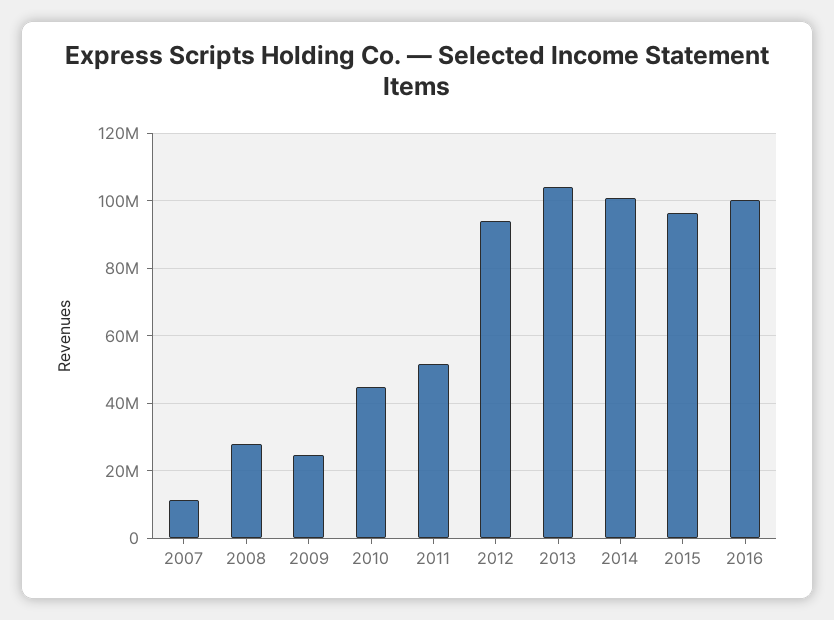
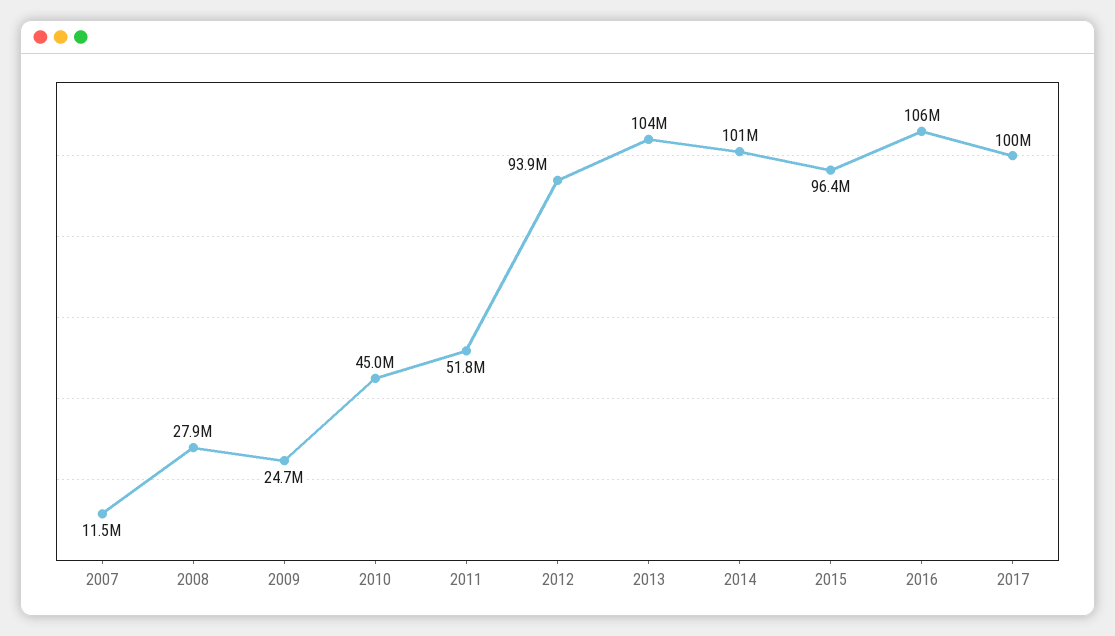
2016: 100000000 -> 106000000
2017: none -> 100000000

